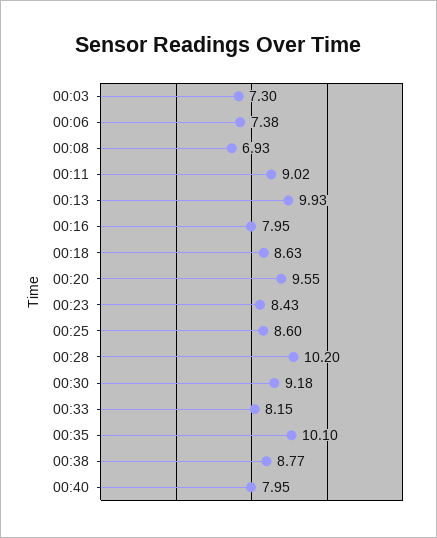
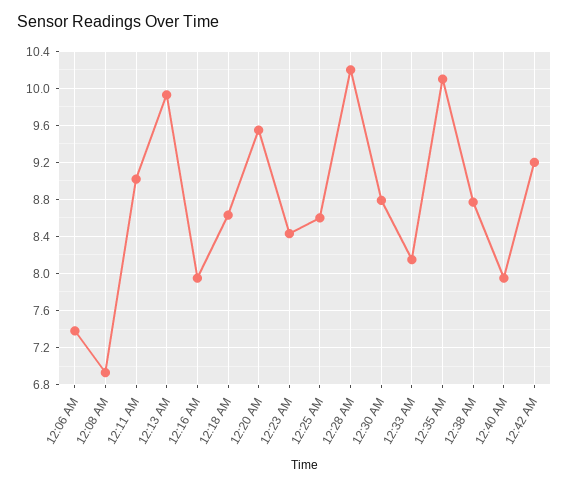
00:03: 7.3 -> none
00:30: 9.18 -> 8.8
12:42 AM: none -> 9.2

